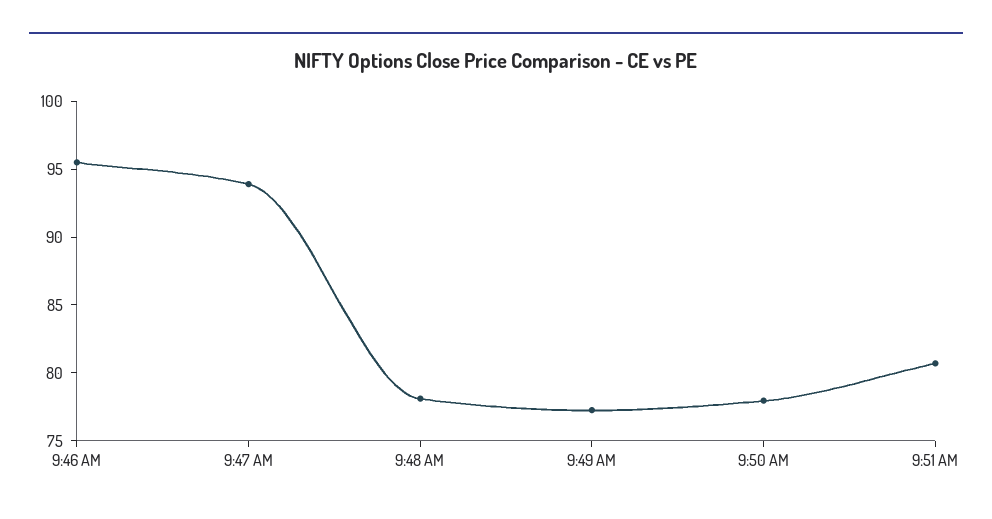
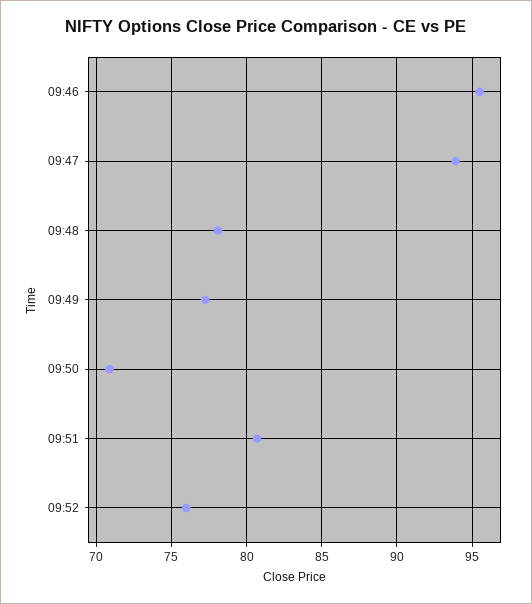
9:50 AM: 78 -> 71
09:52: none -> 76

